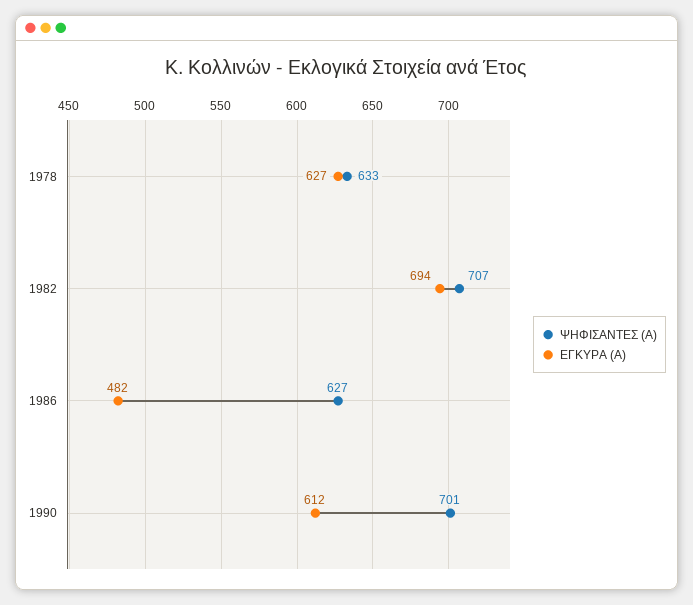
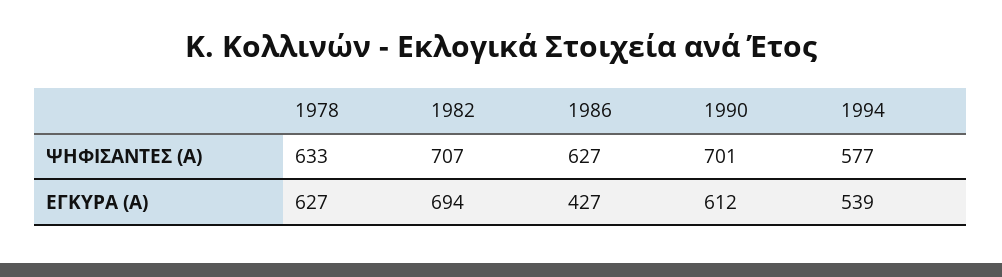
ΕΓΚΥΡΑ (Α), 1986: 482 -> 427
ΨΗΦΙΣΑΝΤΕΣ (Α), 1994: none -> 577
ΕΓΚΥΡΑ (Α), 1994: none -> 539

